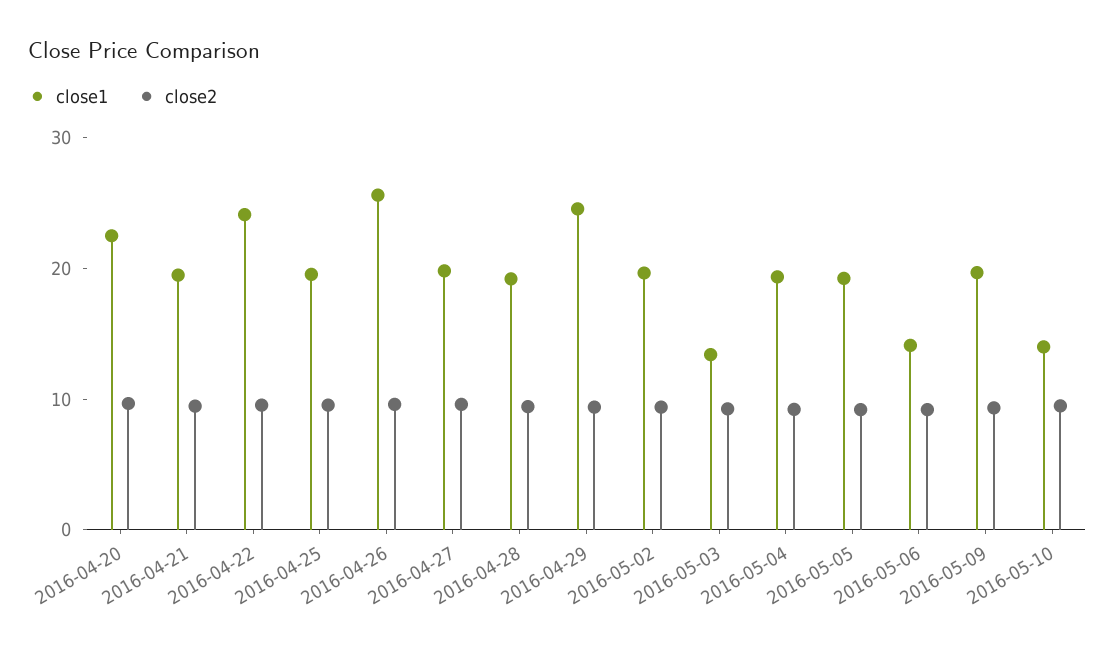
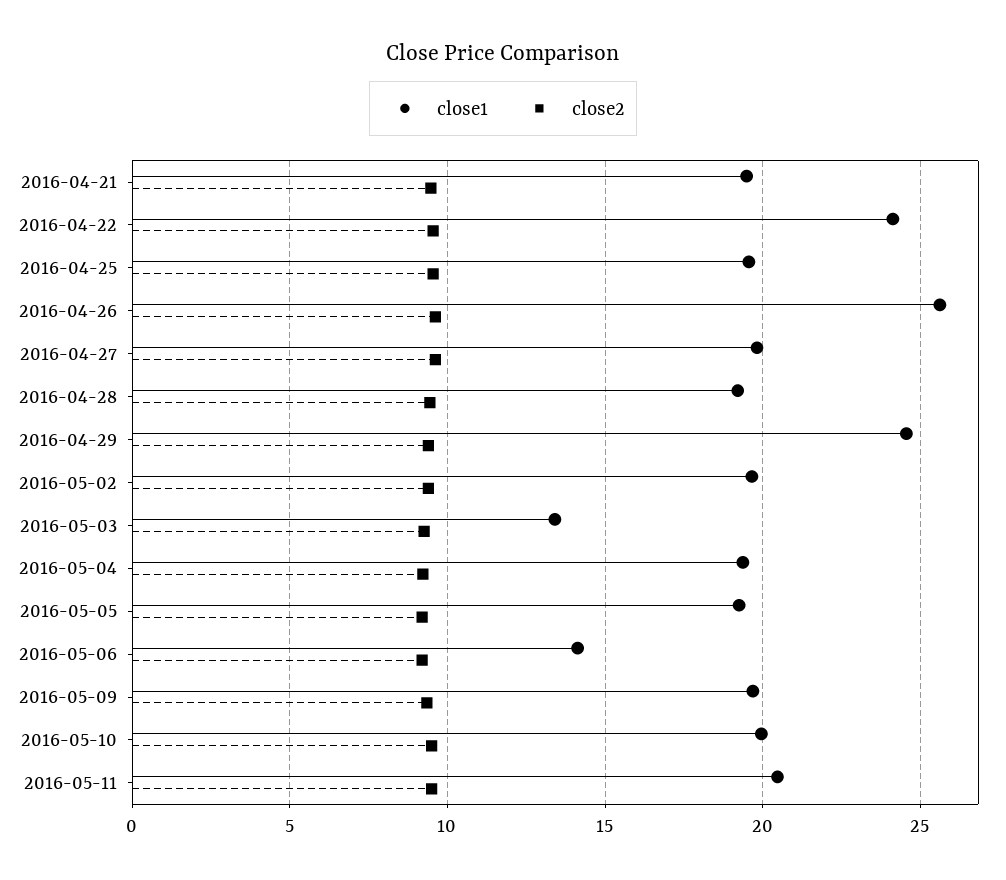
close1, 2016-04-20: 22 -> none
close2, 2016-04-20: 10 -> none
close1, 2016-05-10: 14 -> 20
close1, 2016-05-11: none -> 20.5
close2, 2016-05-11: none -> 9.5

